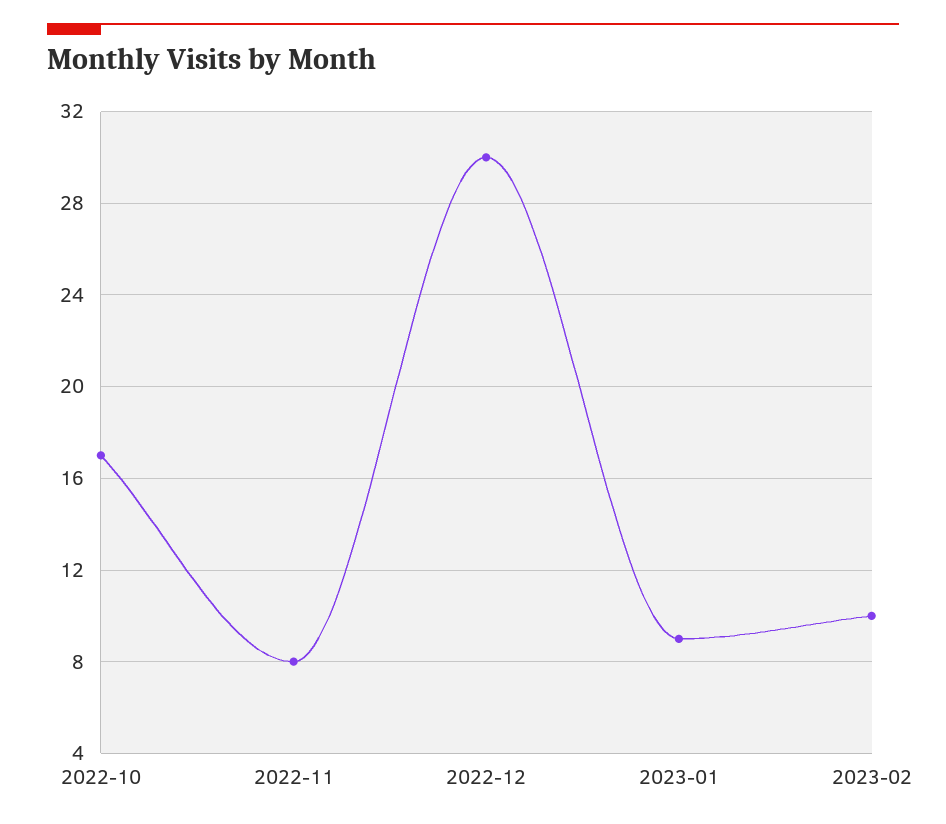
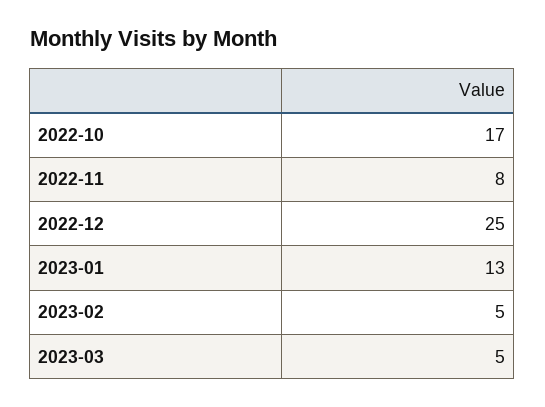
2022-12: 30 -> 25
2023-01: 9 -> 13
2023-02: 10 -> 5
2023-03: none -> 5

